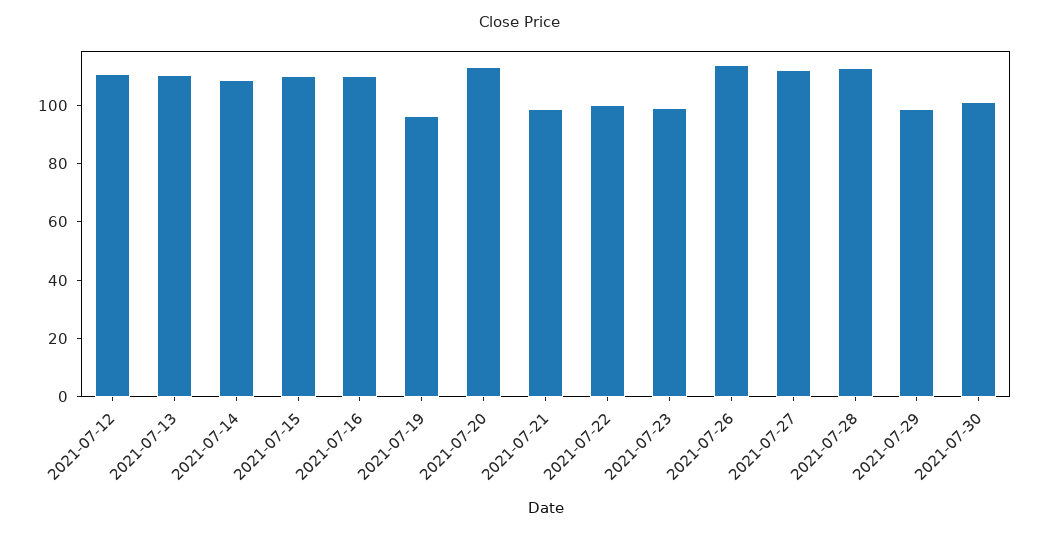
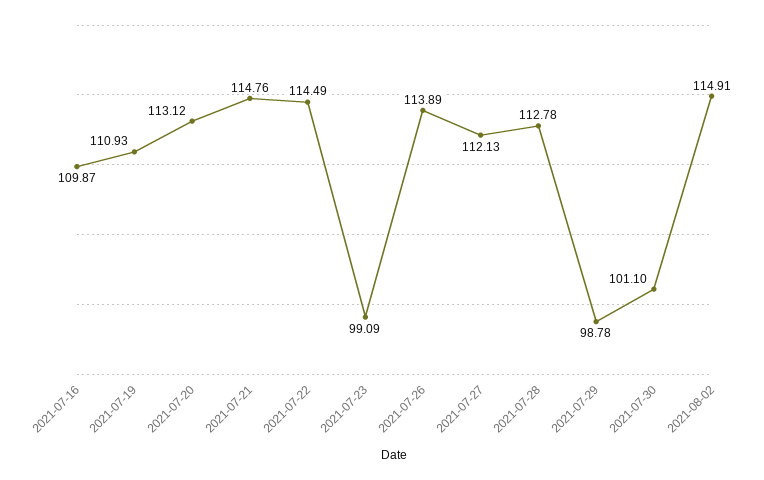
2021-07-12: 110 -> none
2021-07-13: 110 -> none
2021-07-14: 110 -> none
2021-07-15: 110 -> none
2021-07-19: 95 -> 110.93
2021-07-21: 100 -> 114.76
2021-07-22: 100 -> 114.49
2021-08-02: none -> 114.91

